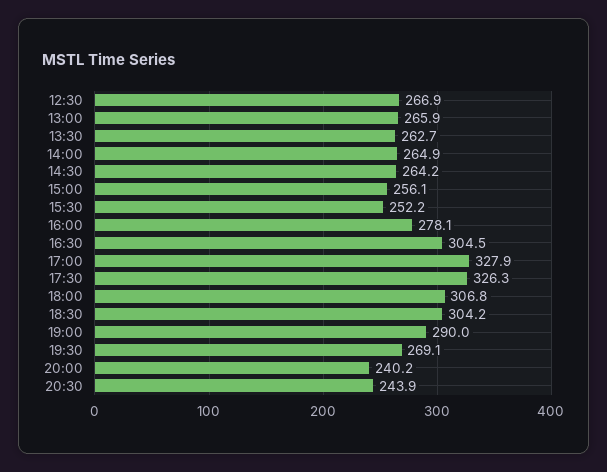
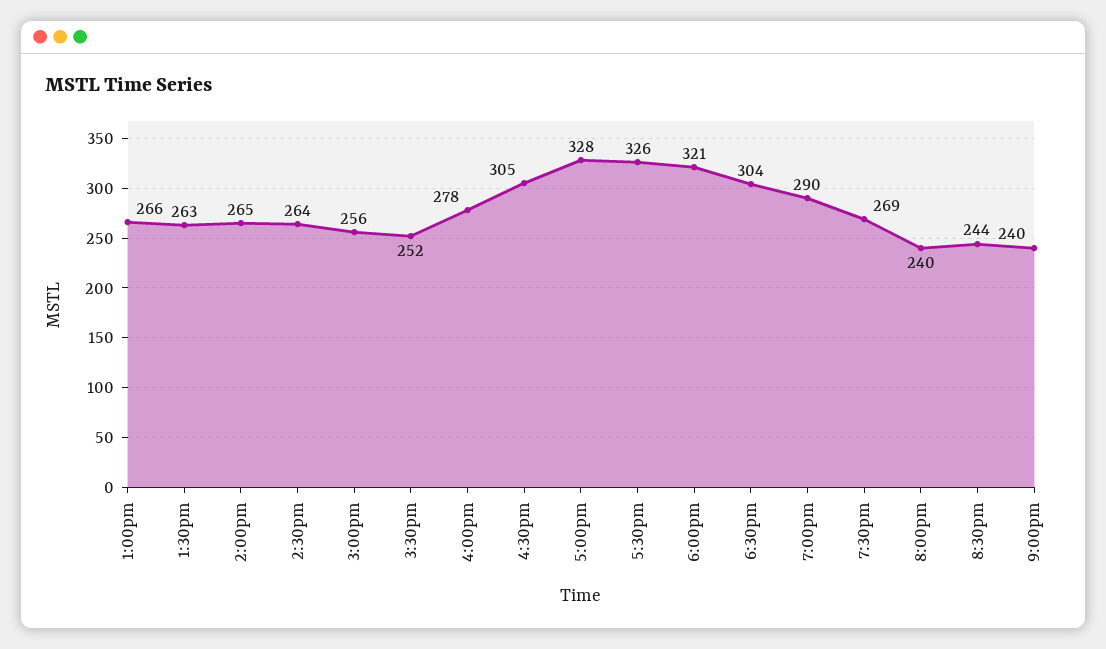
12:30: 266.9 -> none
18:00: 306.8 -> 321
9:00pm: none -> 240

